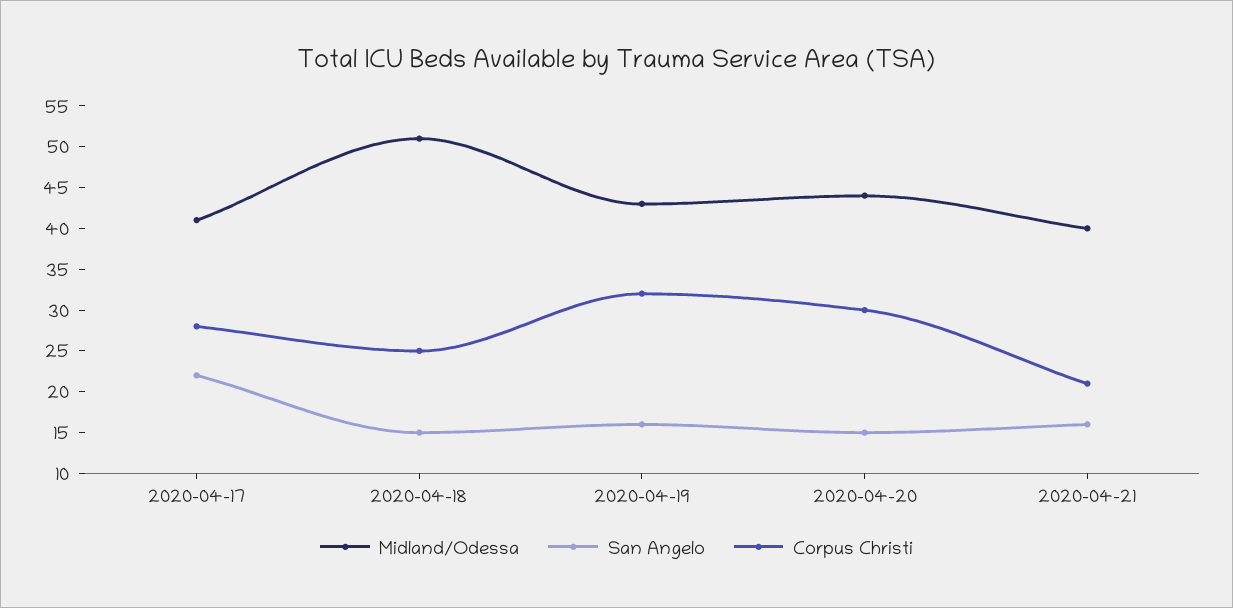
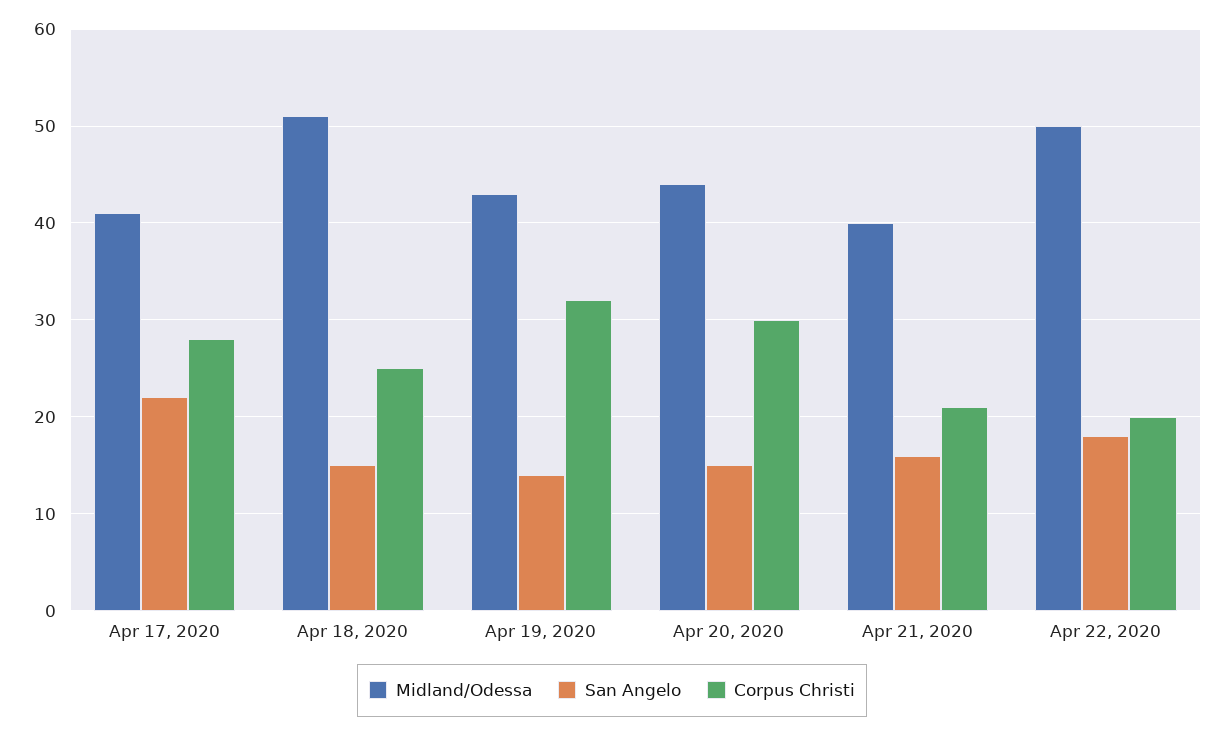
San Angelo, 2020-04-19: 16 -> 14
Midland/Odessa, Apr 22, 2020: none -> 50
San Angelo, Apr 22, 2020: none -> 18
Corpus Christi, Apr 22, 2020: none -> 20

